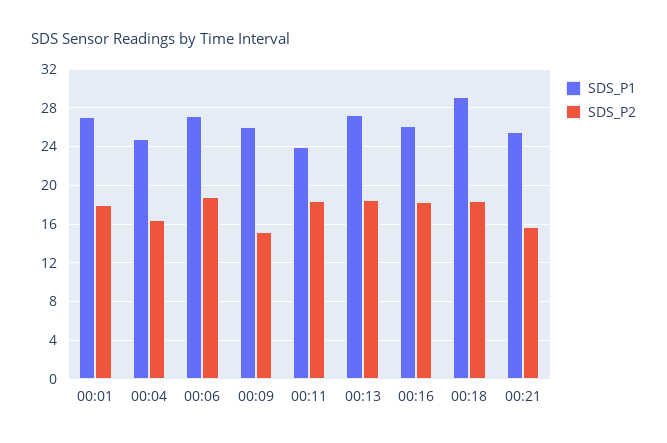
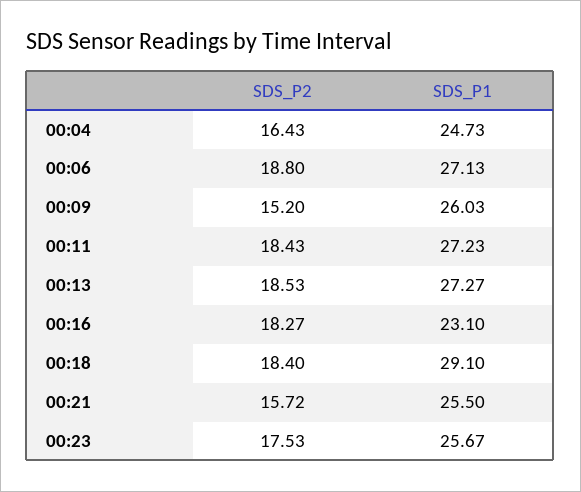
SDS_P1, 00:01: 27 -> none
SDS_P2, 00:01: 18 -> none
SDS_P1, 00:11: 24 -> 27.23
SDS_P1, 00:16: 26 -> 23.1
SDS_P2, 00:23: none -> 17.53
SDS_P1, 00:23: none -> 25.67

